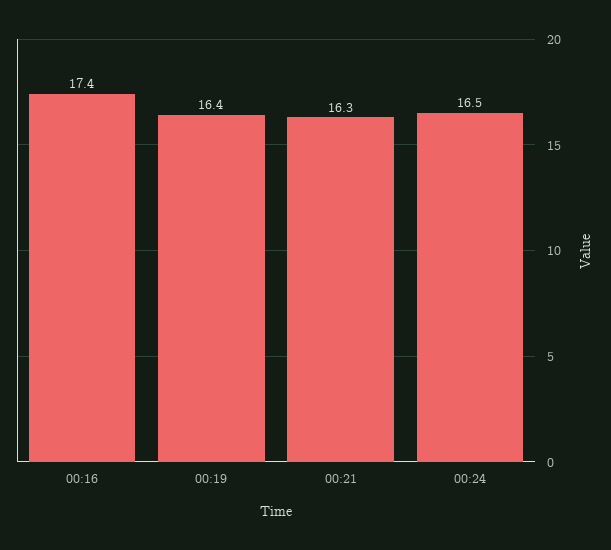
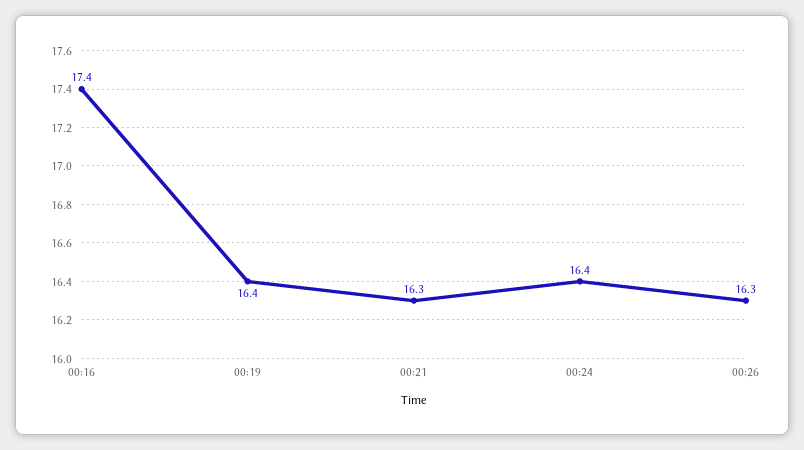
00:24: 16.5 -> 16.4
00:26: none -> 16.3

